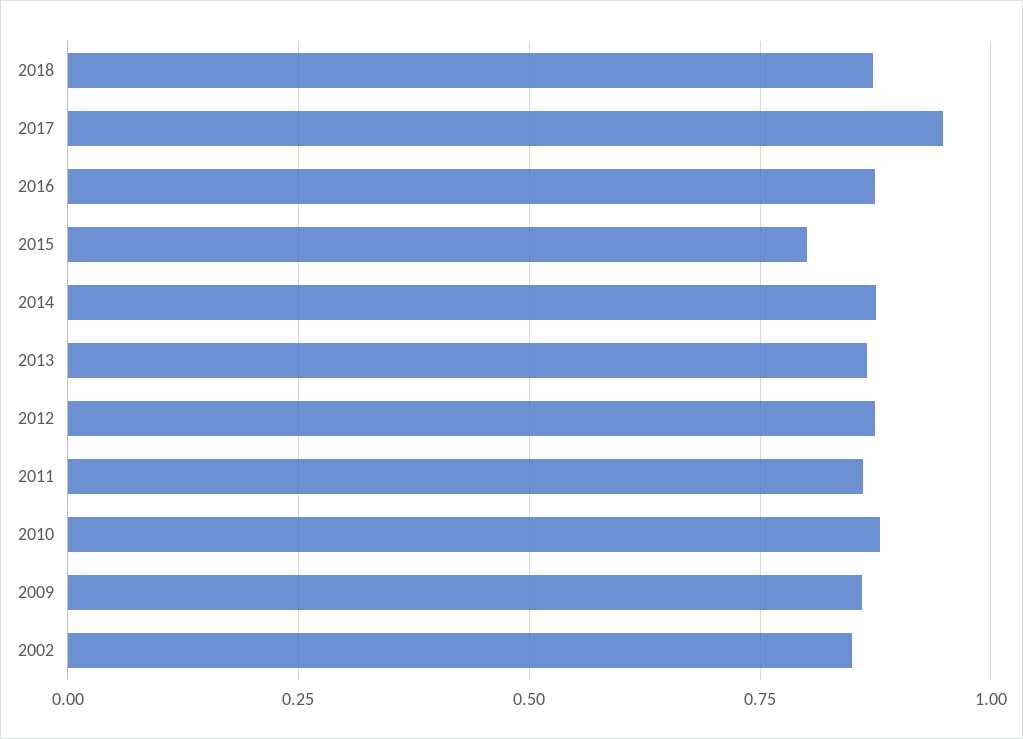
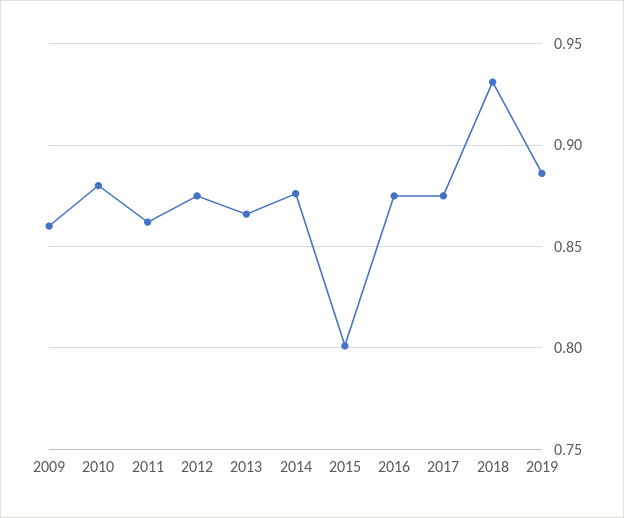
2018: 0.875 -> 0.93
2017: 0.95 -> 0.875
2002: 0.85 -> none
2019: none -> 0.885

